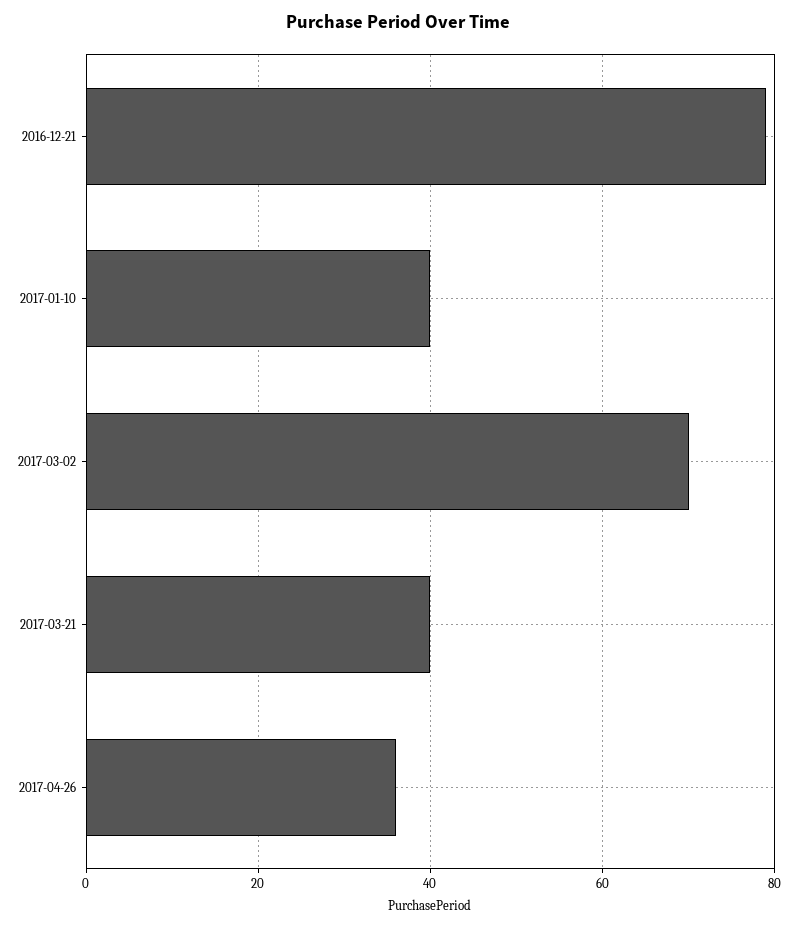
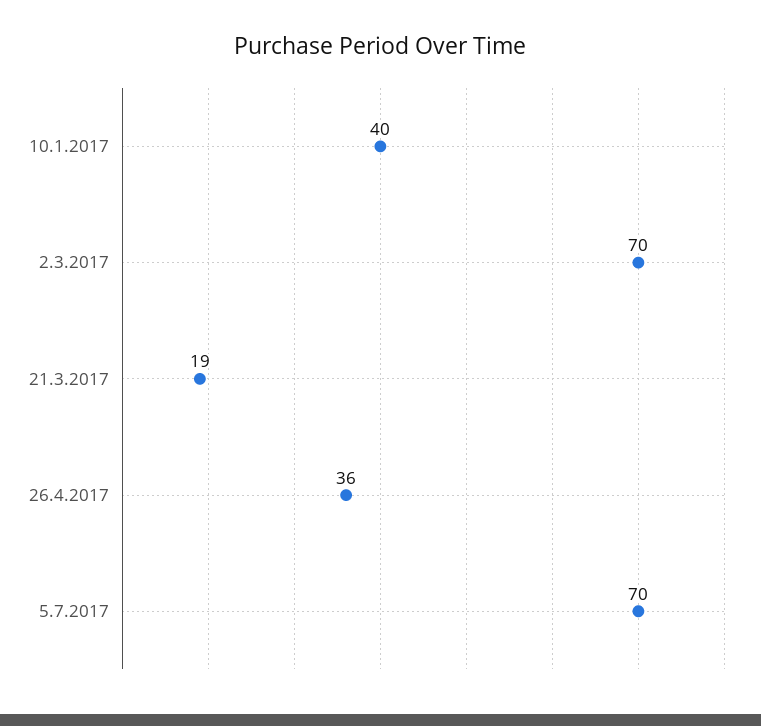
2016-12-21: 80 -> none
2017-03-21: 40 -> 19
5.7.2017: none -> 70

